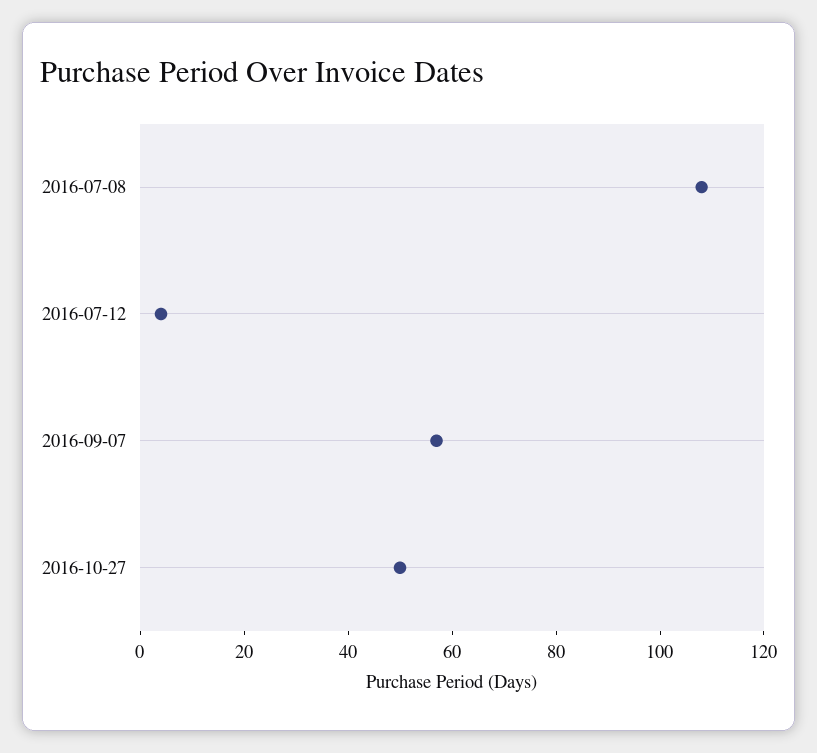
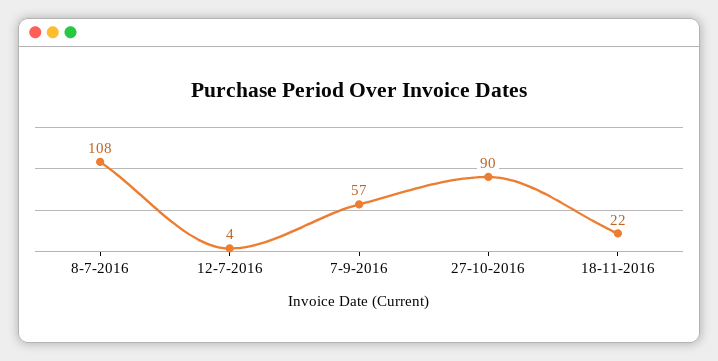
2016-10-27: 50 -> 90
18-11-2016: none -> 22

